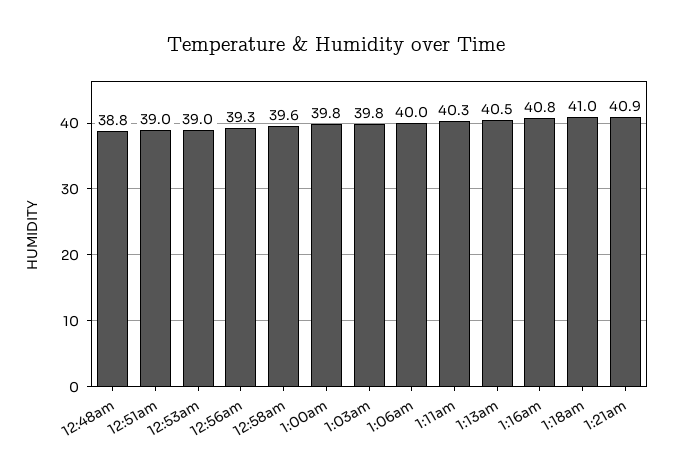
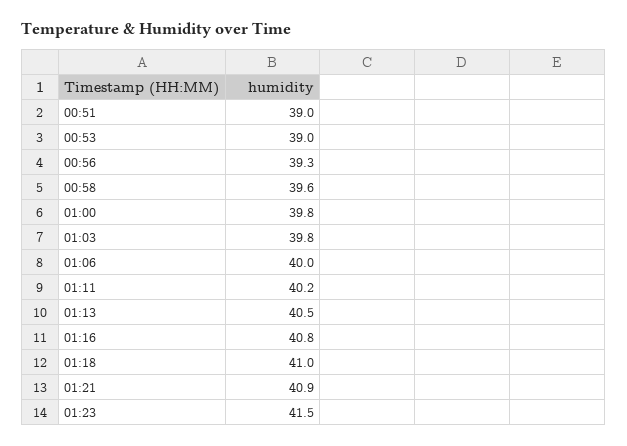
12:48am: 38.8 -> none
1:11am: 40.3 -> 40.2
01:23: none -> 41.5

